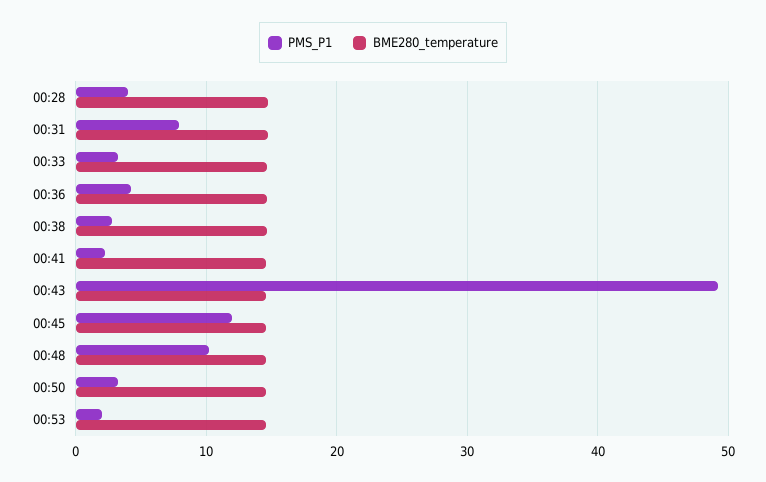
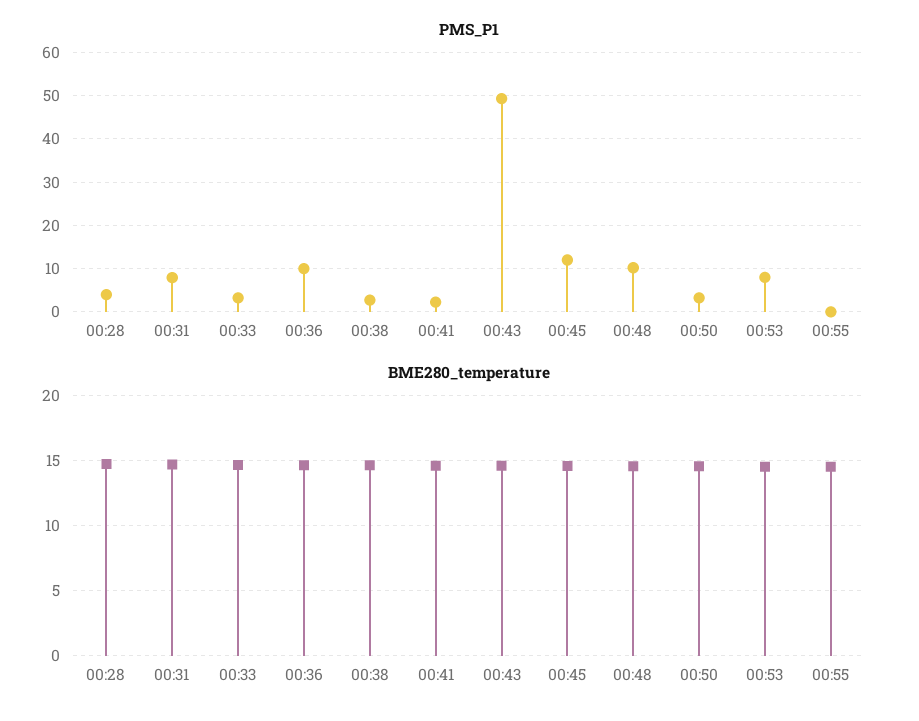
PMS_P1, 00:36: 4 -> 10
PMS_P1, 00:53: 2 -> 8
PMS_P1, 00:55: none -> 0
BME280_temperature, 00:55: none -> 14.5

